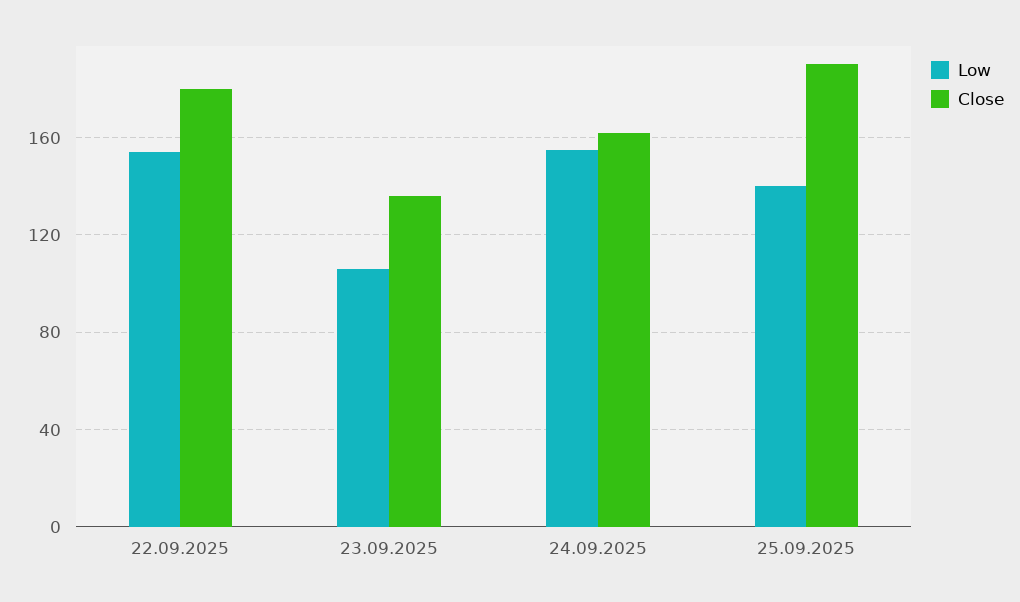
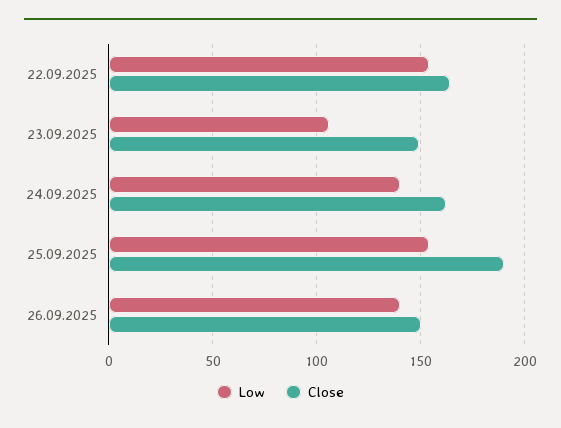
Close, 22.09.2025: 180 -> 165
Close, 23.09.2025: 135 -> 150
Low, 24.09.2025: 155 -> 140
Low, 25.09.2025: 140 -> 155
Low, 26.09.2025: none -> 140
Close, 26.09.2025: none -> 150

